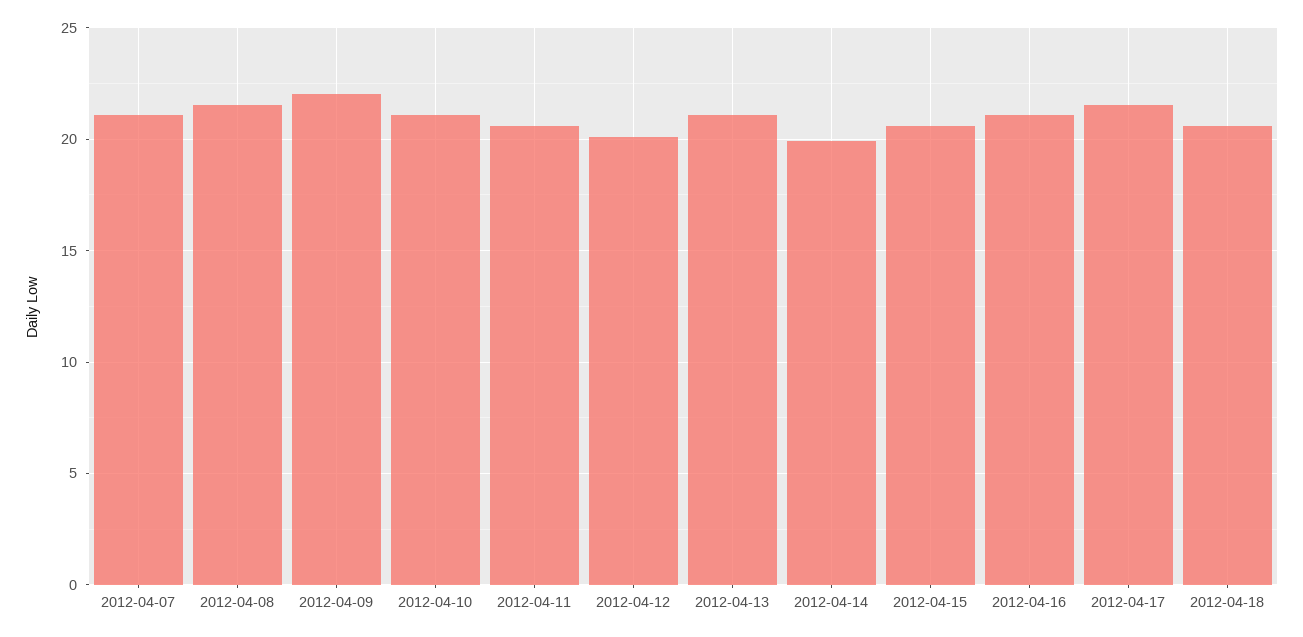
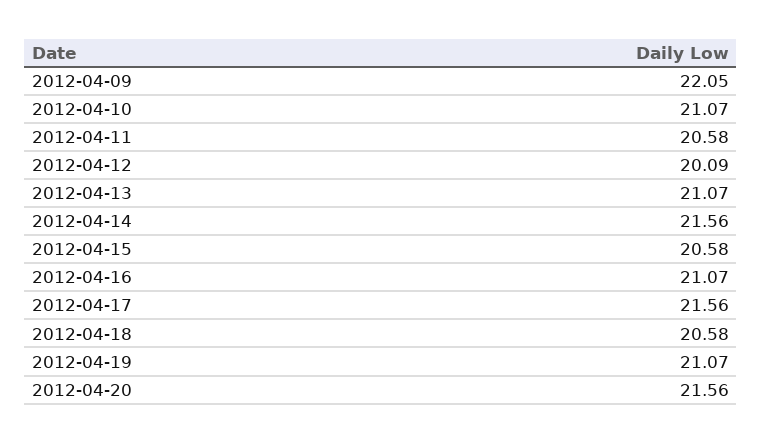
2012-04-07: 21 -> none
2012-04-08: 21.5 -> none
2012-04-14: 20 -> 21.56
2012-04-19: none -> 21.07
2012-04-20: none -> 21.56

